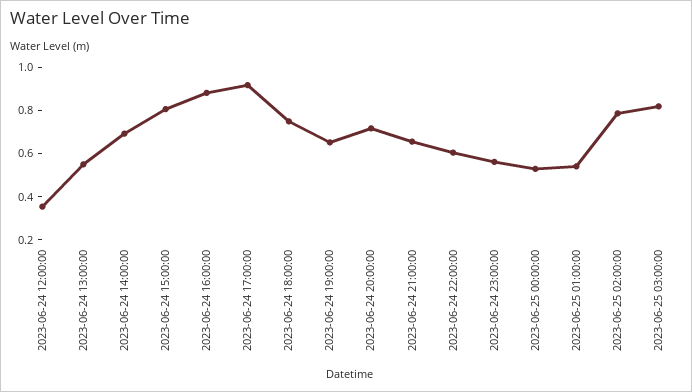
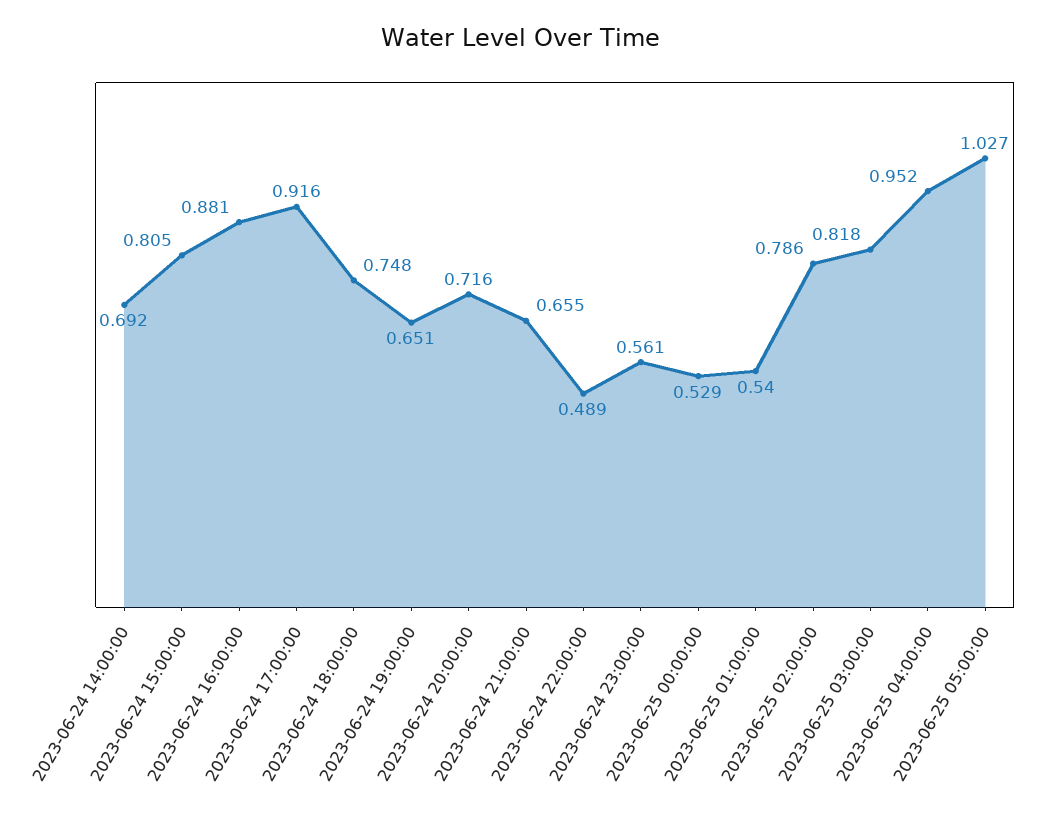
2023-06-24 12:00:00: 0.35 -> none
2023-06-24 13:00:00: 0.55 -> none
2023-06-24 22:00:00: 0.6 -> 0.489
2023-06-25 04:00:00: none -> 0.952
2023-06-25 05:00:00: none -> 1.027

